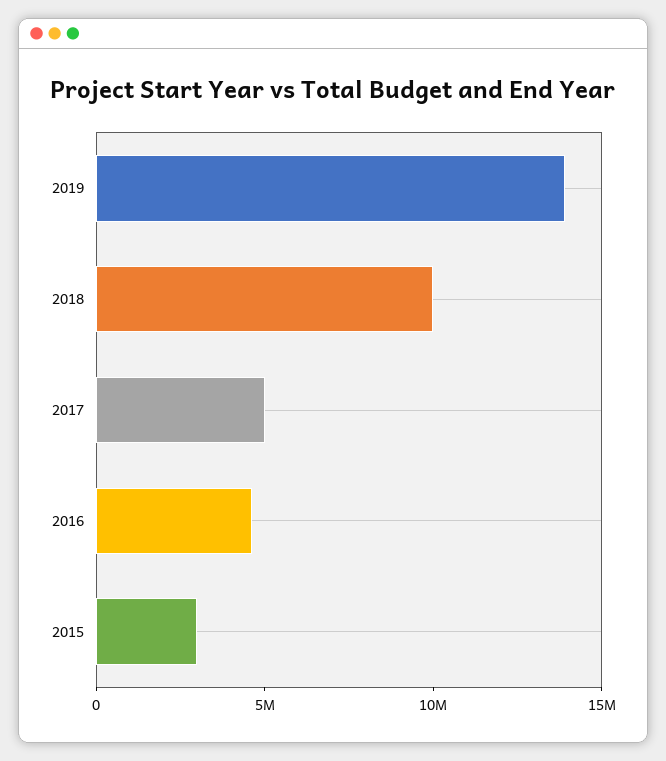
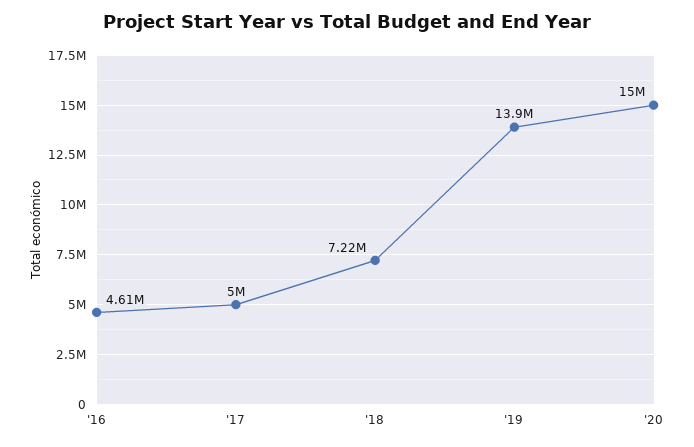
2018: 10000000 -> 7220000
2015: 3000000 -> none
'20: none -> 15000000

